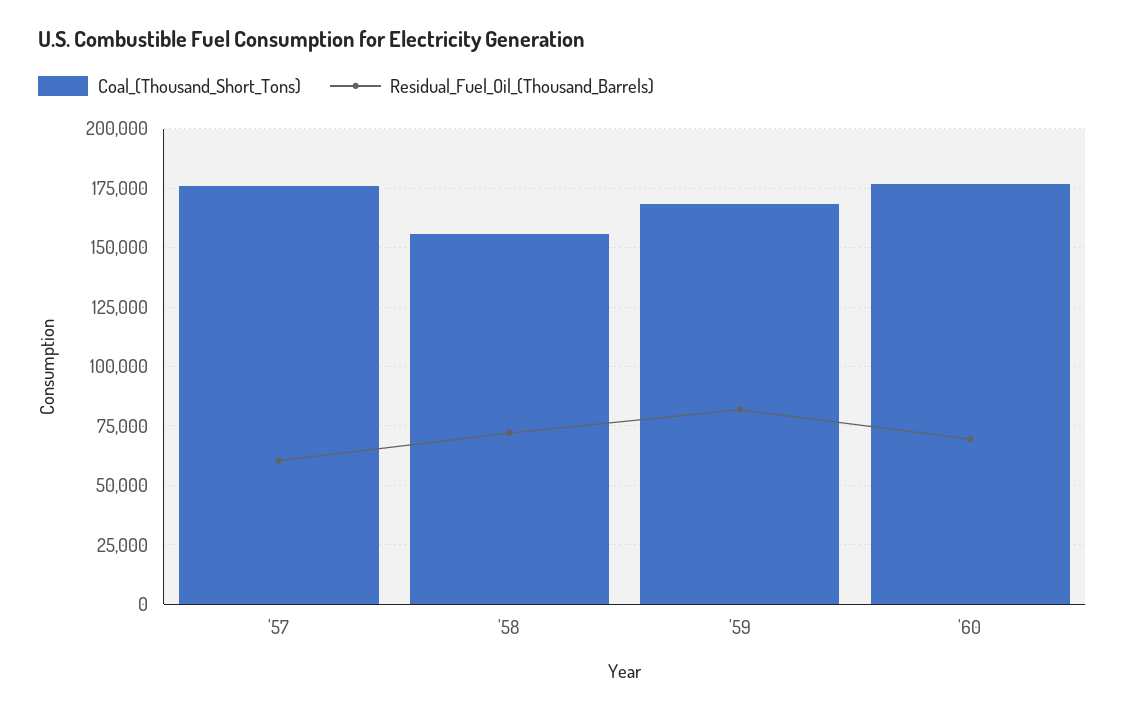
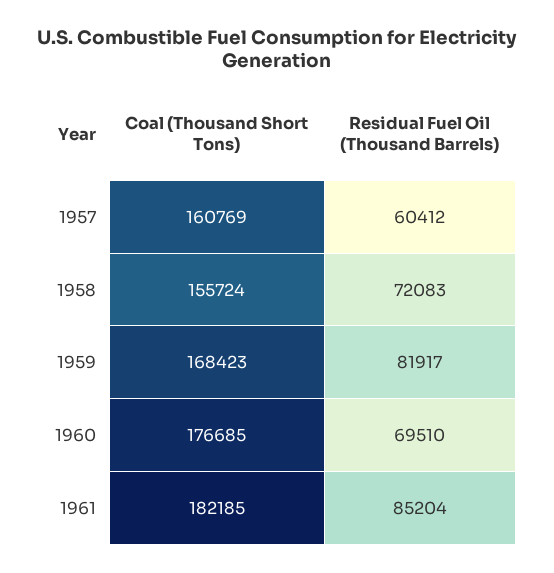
Coal_(Thousand_Short_Tons), '57: 175000 -> 160769
Coal_(Thousand_Short_Tons), 1961: none -> 182185
Residual_Fuel_Oil_(Thousand_Barrels), 1961: none -> 85204

